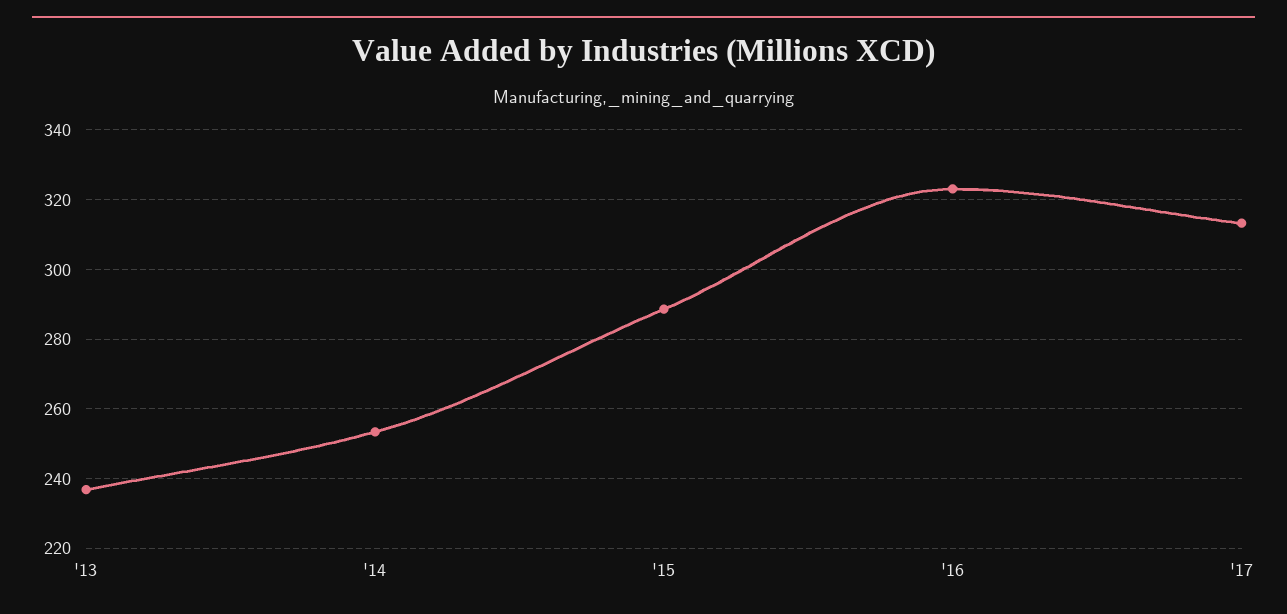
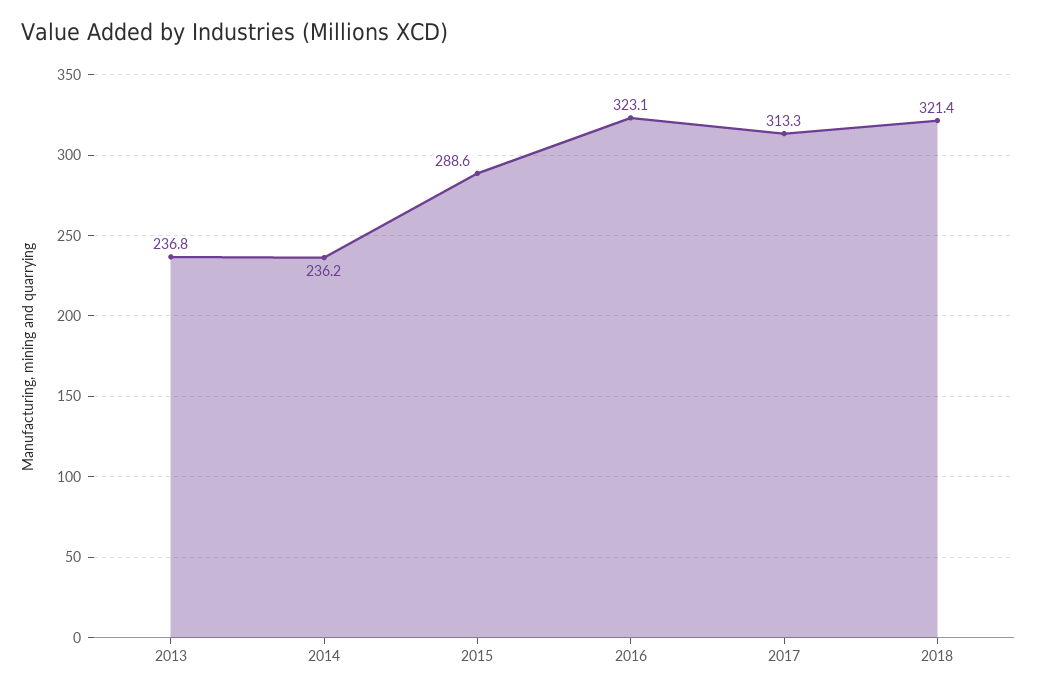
'14: 254 -> 236.2
2018: none -> 321.4

